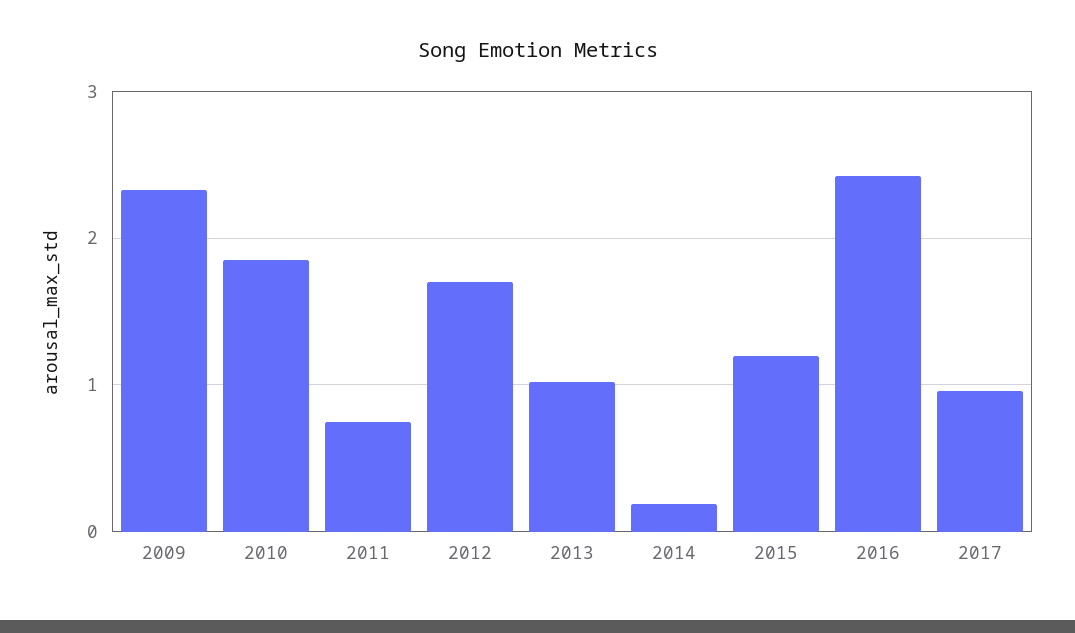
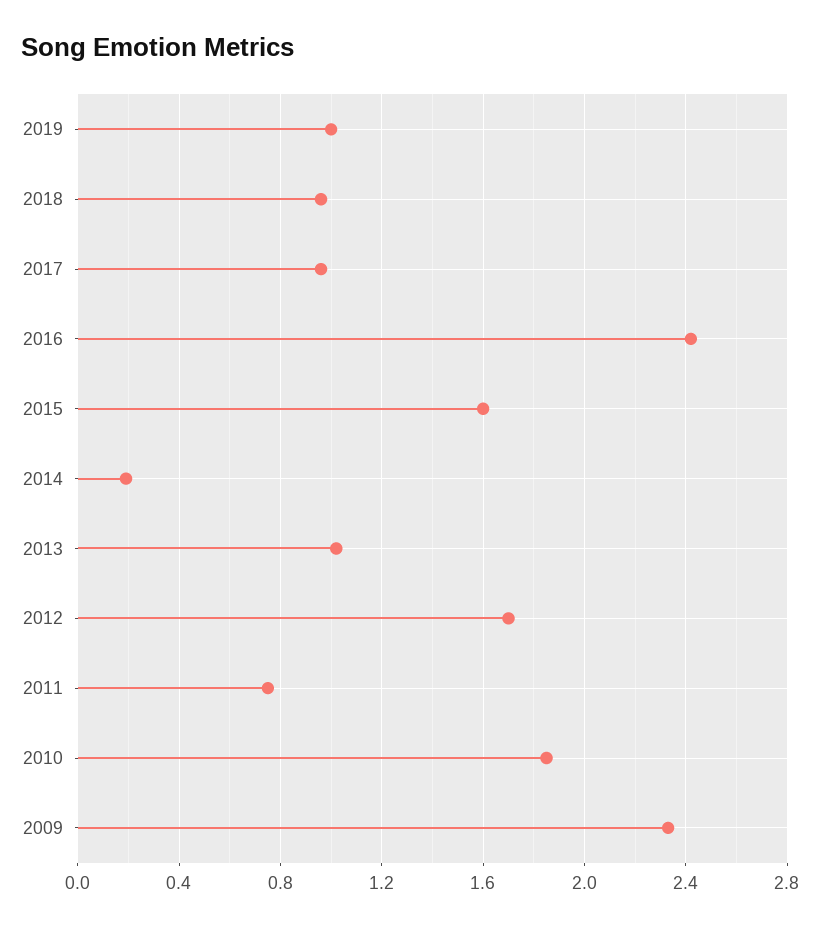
2015: 1.2 -> 1.6
2019: none -> 1
2018: none -> 0.95

